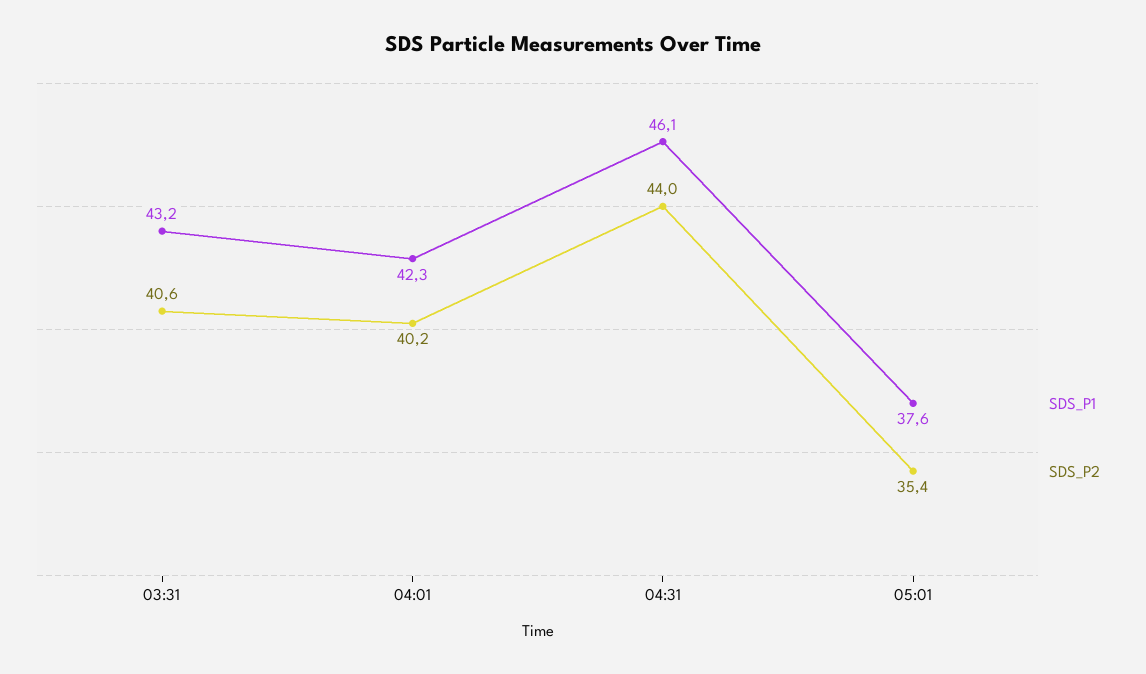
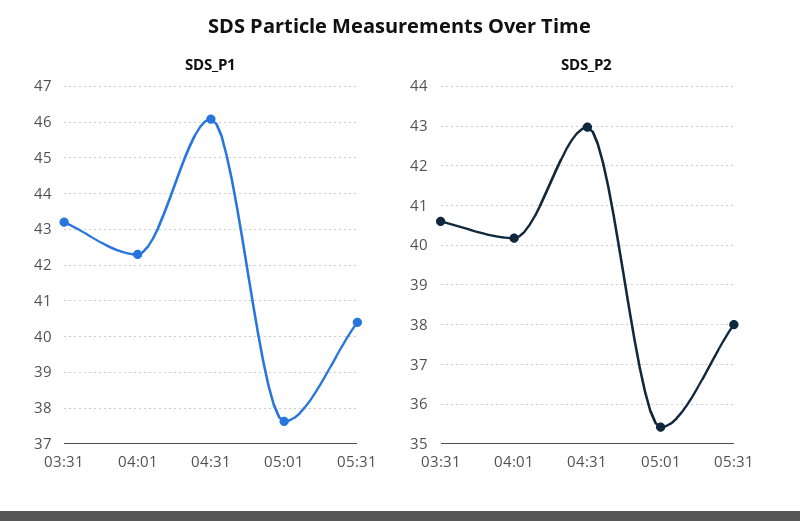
SDS_P2, 04:31: 44 -> 43
SDS_P1, 05:31: none -> 40.4
SDS_P2, 05:31: none -> 38

